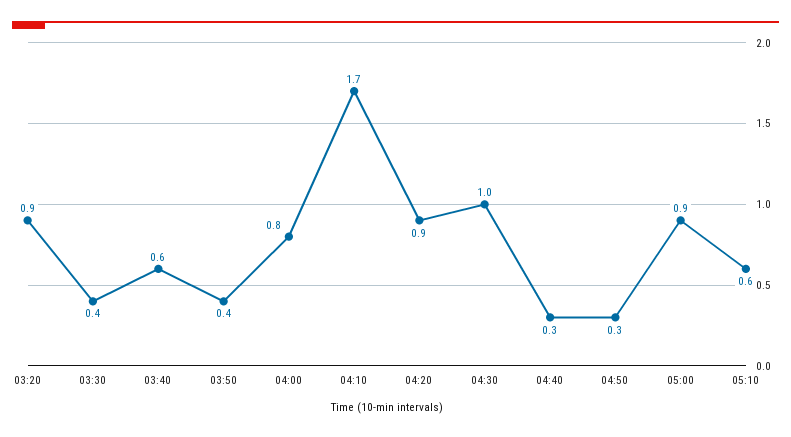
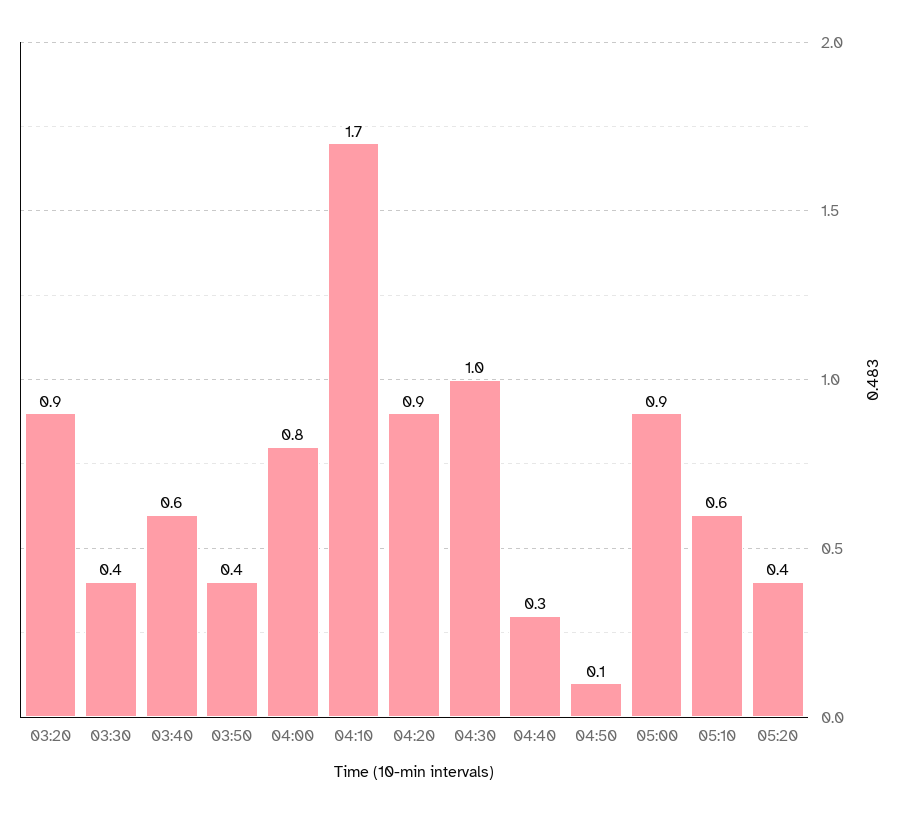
04:50: 0.3 -> 0.1
05:20: none -> 0.4

